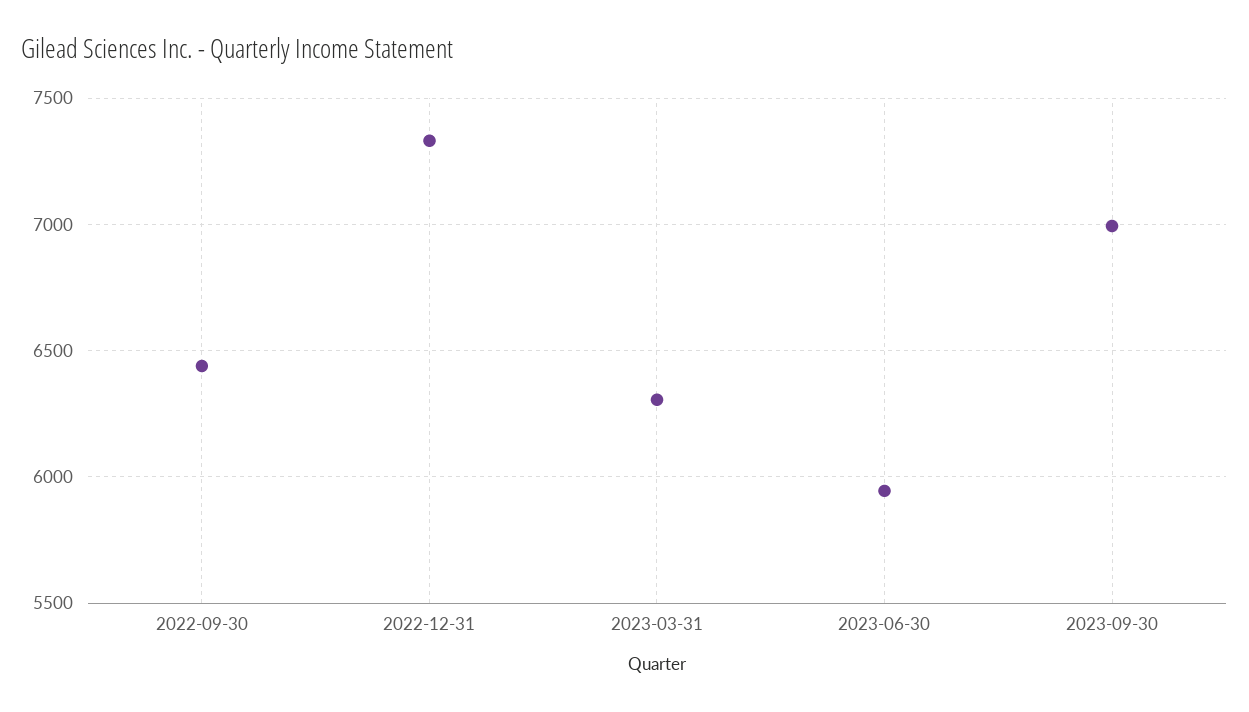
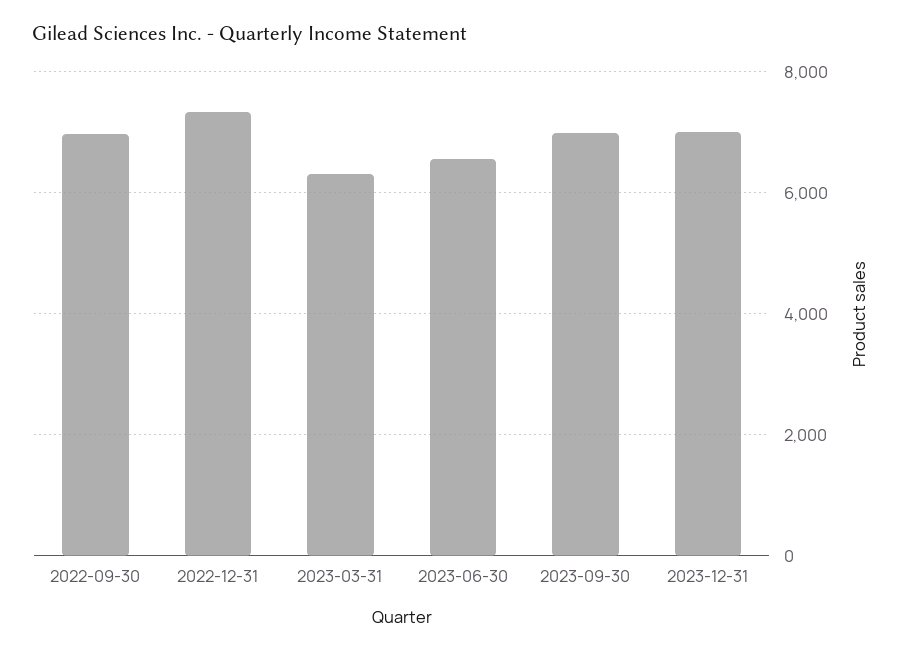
2022-09-30: 6450 -> 7000
2023-06-30: 5950 -> 6600
2023-12-31: none -> 7000

